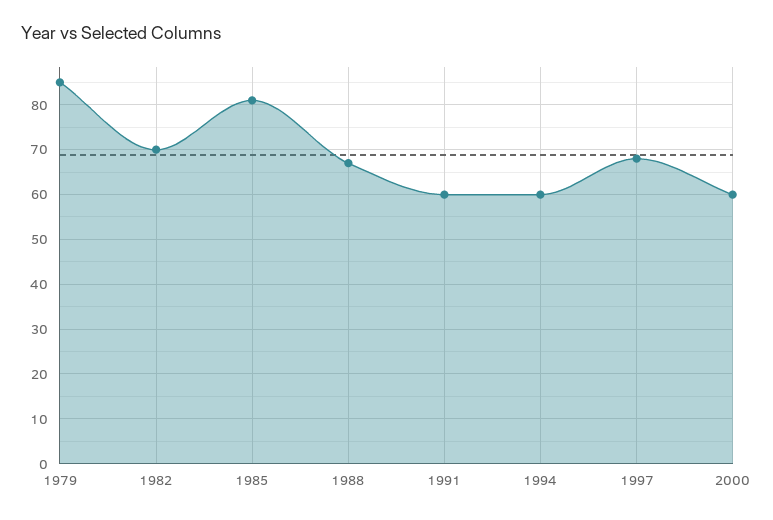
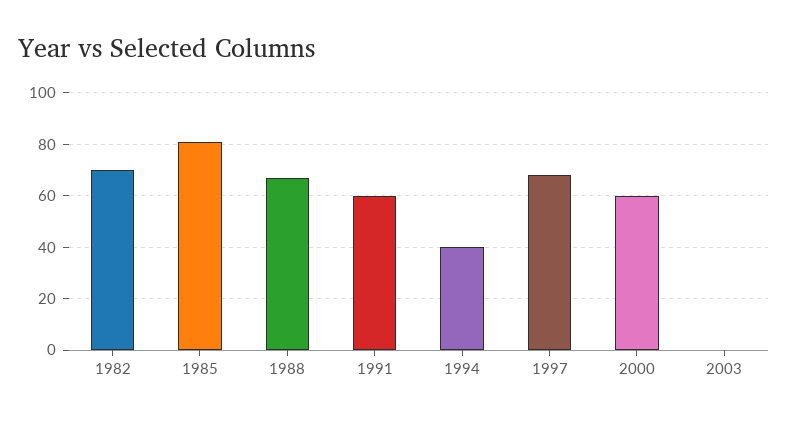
1979: 85 -> none
1994: 60 -> 40
2003: none -> 0

